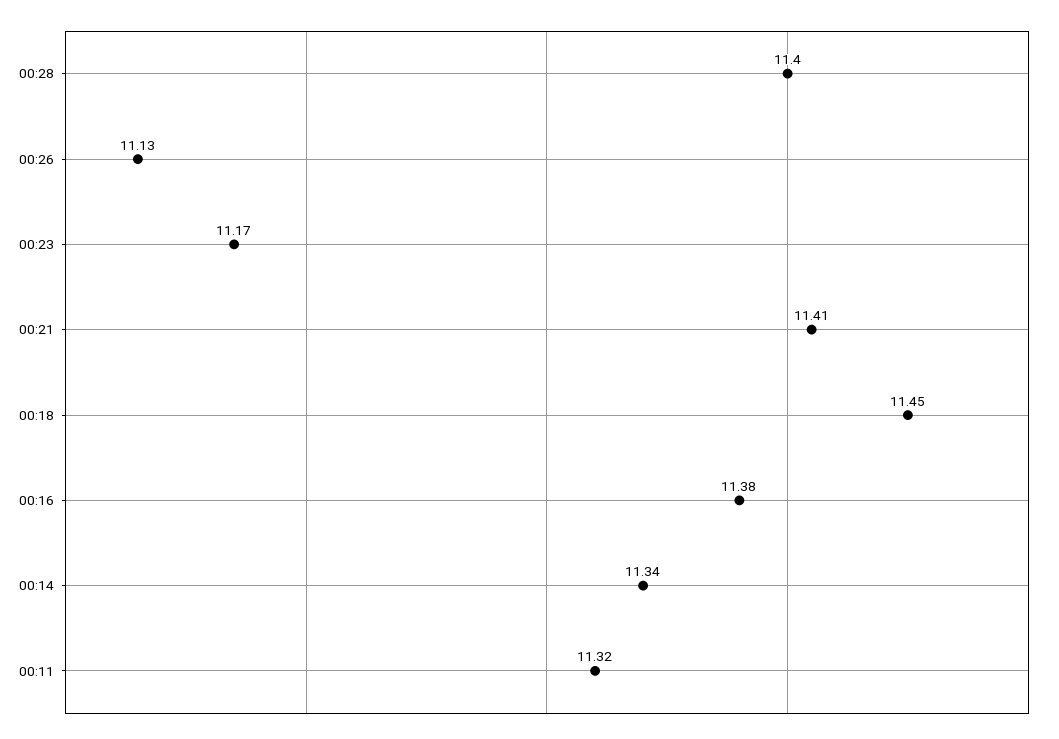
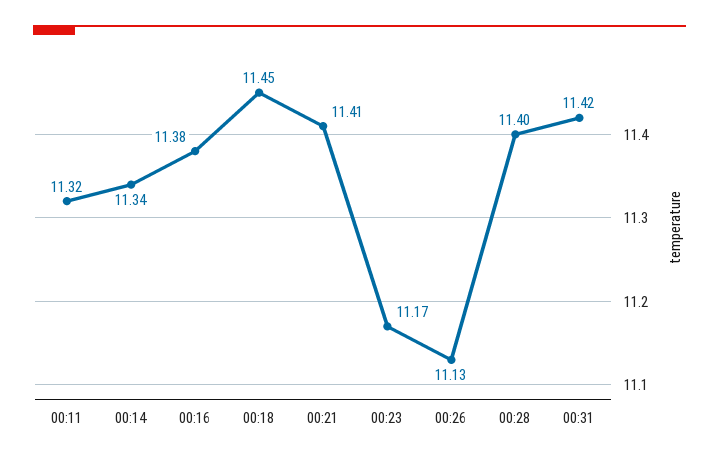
00:31: none -> 11.42

